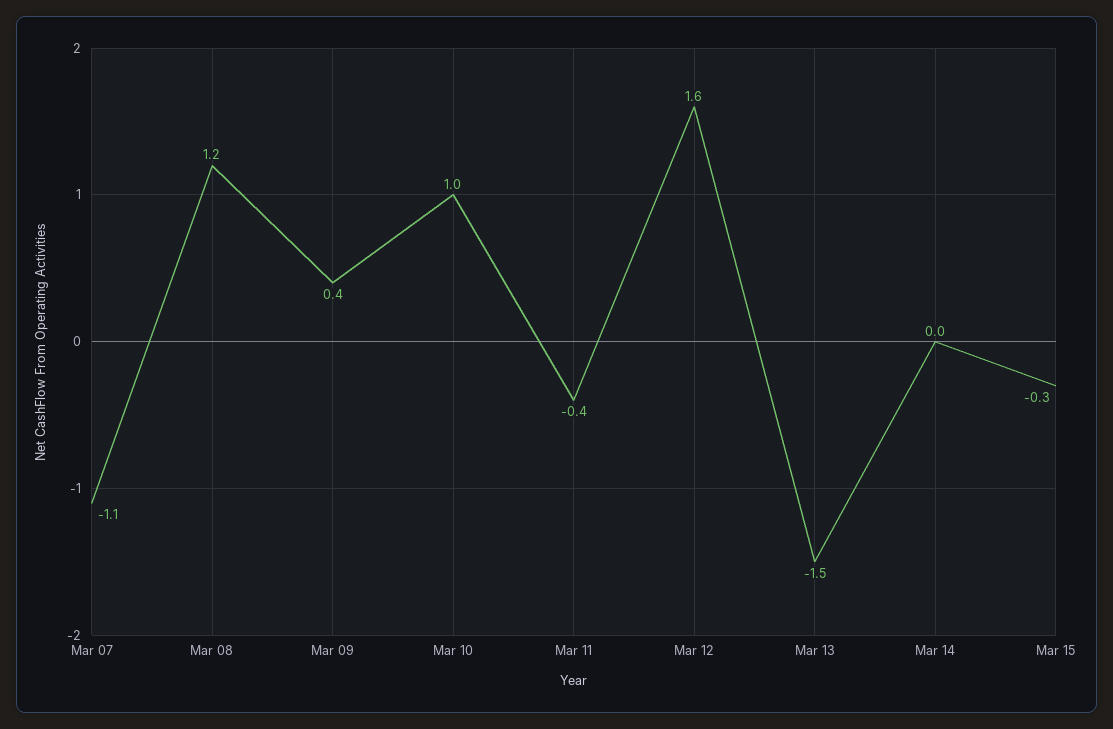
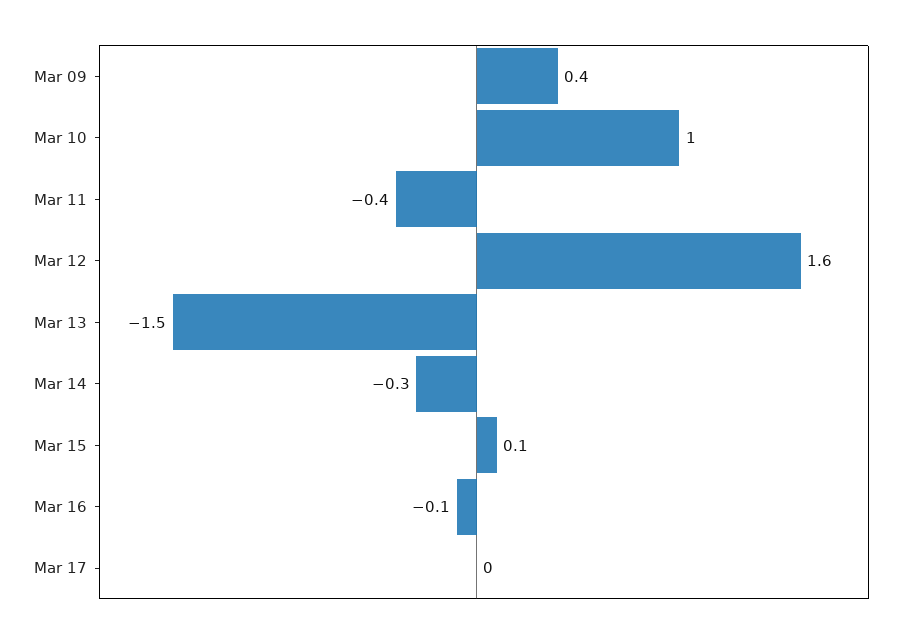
Mar 07: -1.1 -> none
Mar 08: 1.2 -> none
Mar 14: 0 -> -0.3
Mar 15: -0.3 -> 0.1
Mar 16: none -> -0.1
Mar 17: none -> 0

